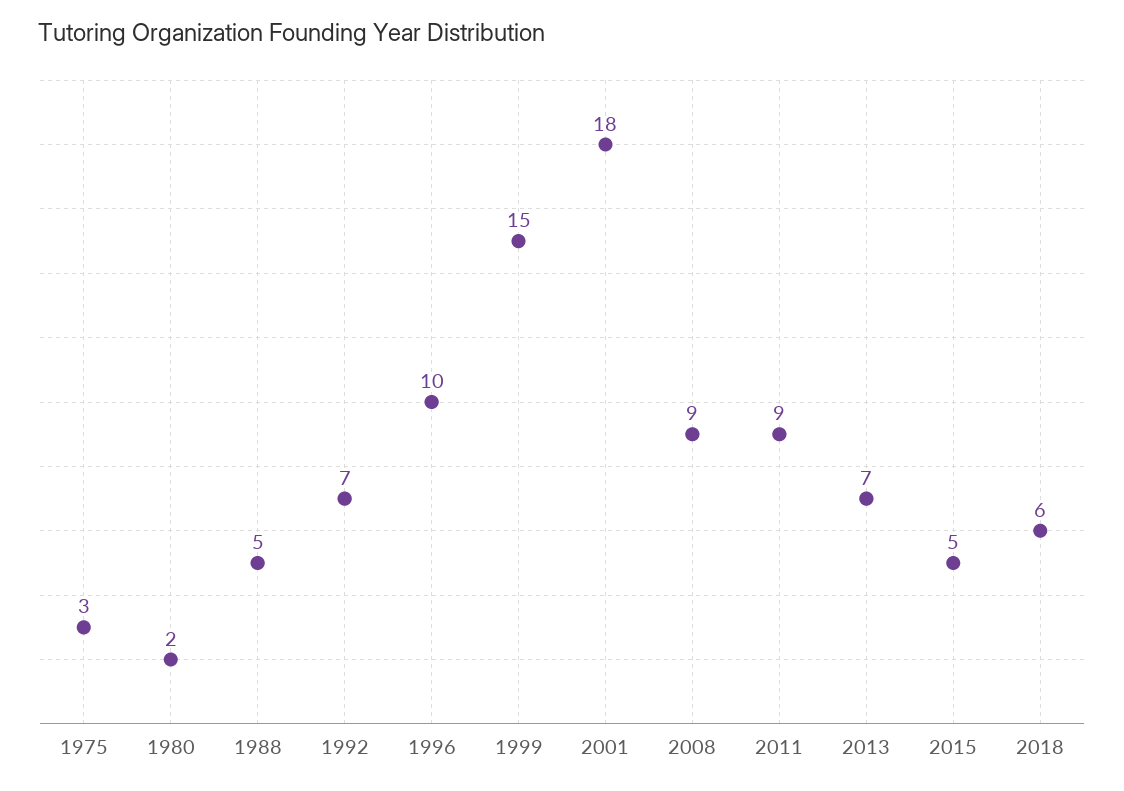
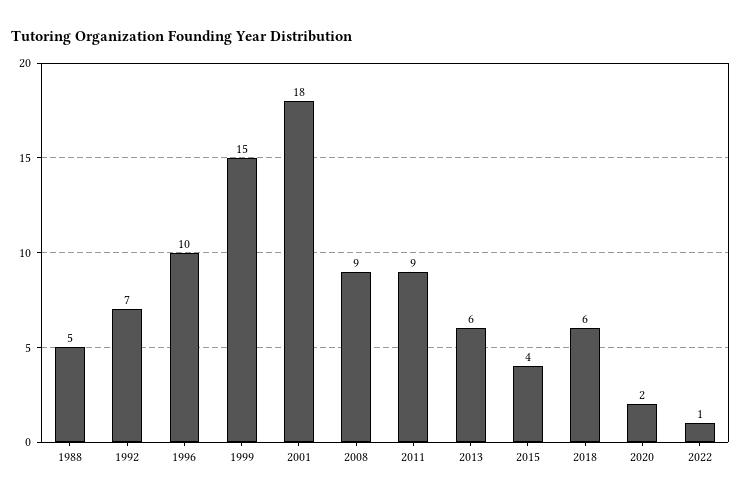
1975: 3 -> none
1980: 2 -> none
2013: 7 -> 6
2015: 5 -> 4
2020: none -> 2
2022: none -> 1

